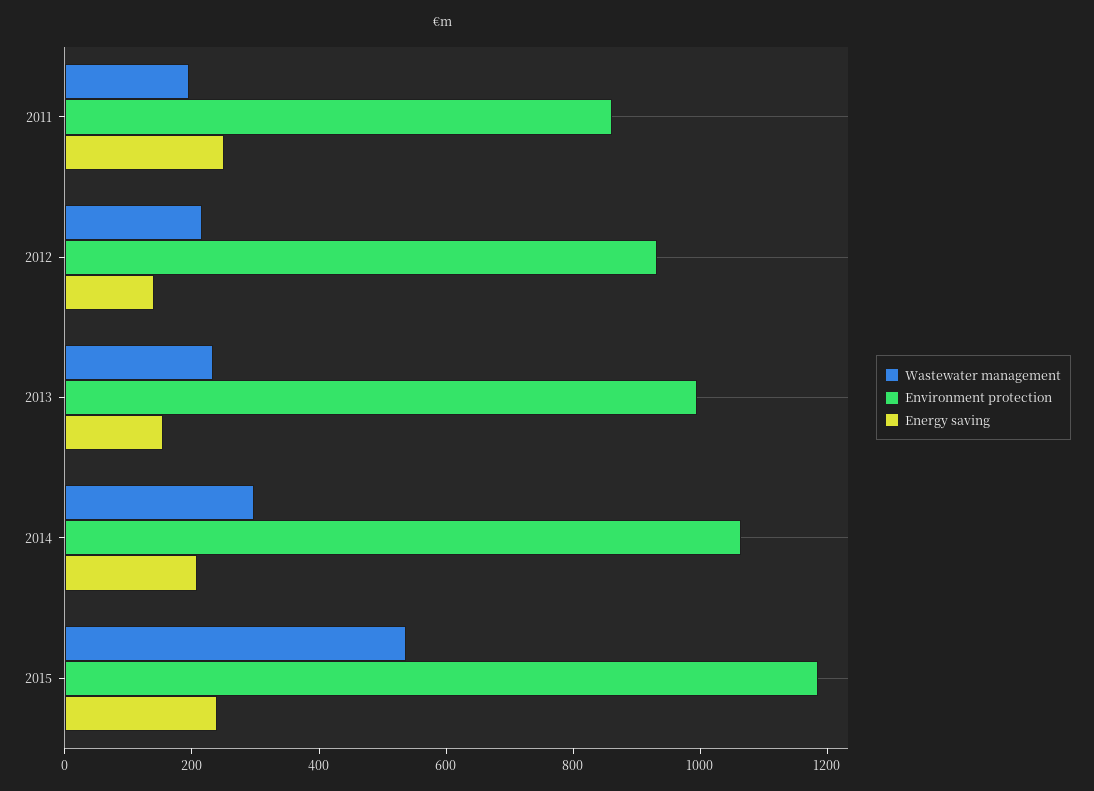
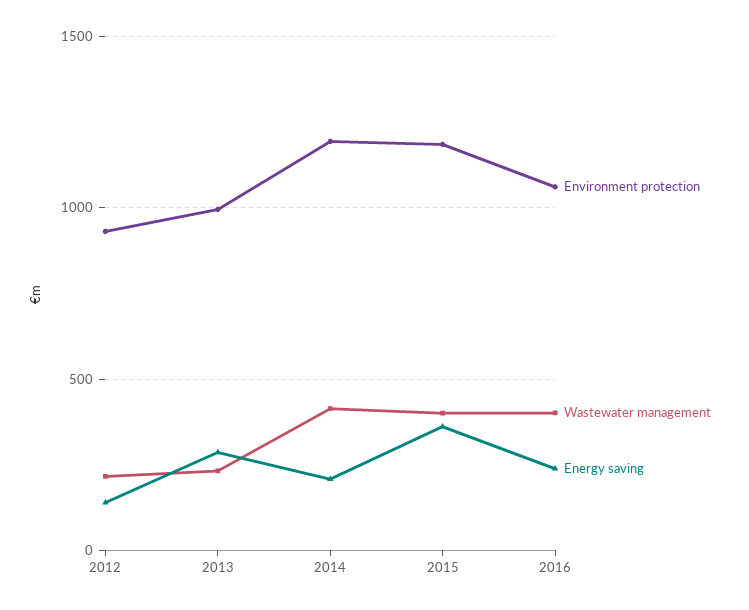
Wastewater management, 2011: 200 -> none
Environment protection, 2011: 850 -> none
Energy saving, 2011: 250 -> none
Energy saving, 2013: 150 -> 300
Wastewater management, 2014: 300 -> 400
Environment protection, 2014: 1050 -> 1200
Wastewater management, 2015: 550 -> 400
Energy saving, 2015: 250 -> 350
Environment protection, 2016: none -> 1050
Wastewater management, 2016: none -> 400
Energy saving, 2016: none -> 250

